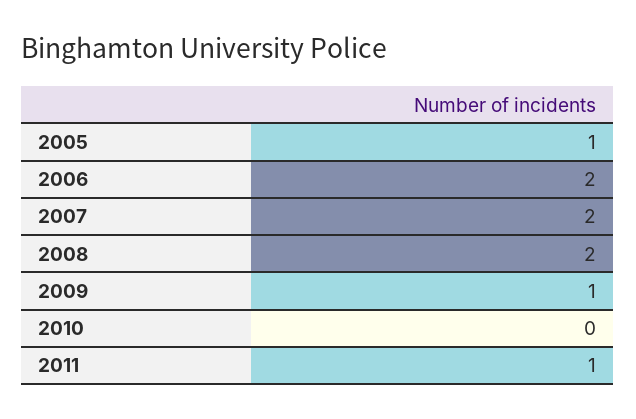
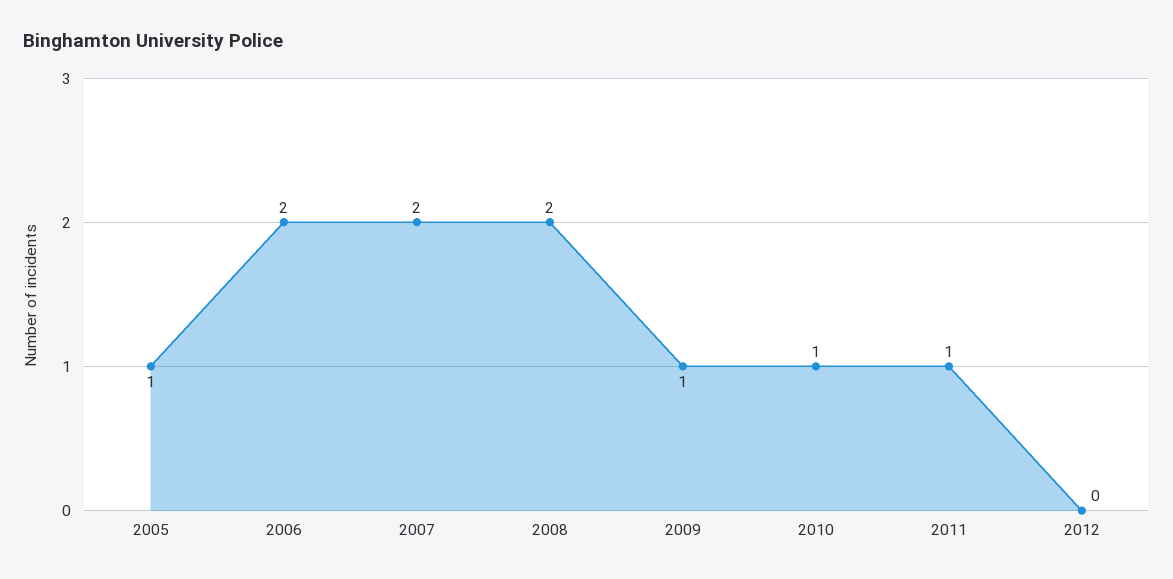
2010: 0 -> 1
2012: none -> 0

